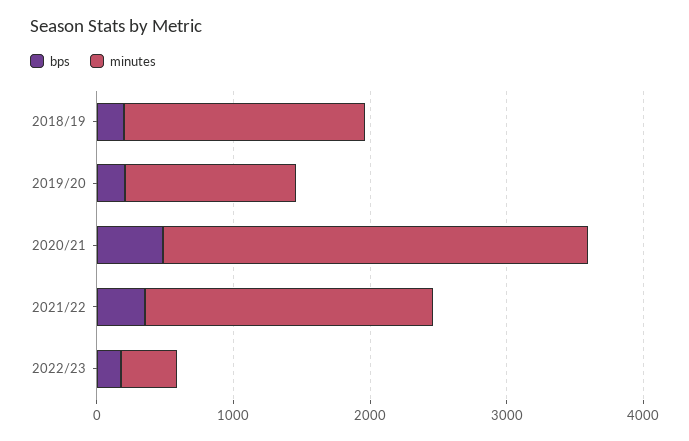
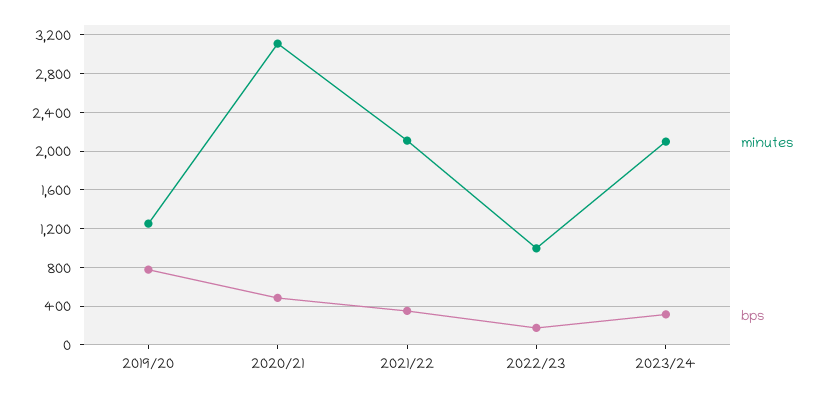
bps, 2018/19: 200 -> none
minutes, 2018/19: 1800 -> none
bps, 2019/20: 200 -> 800
minutes, 2022/23: 400 -> 1000
minutes, 2023/24: none -> 2100
bps, 2023/24: none -> 300

